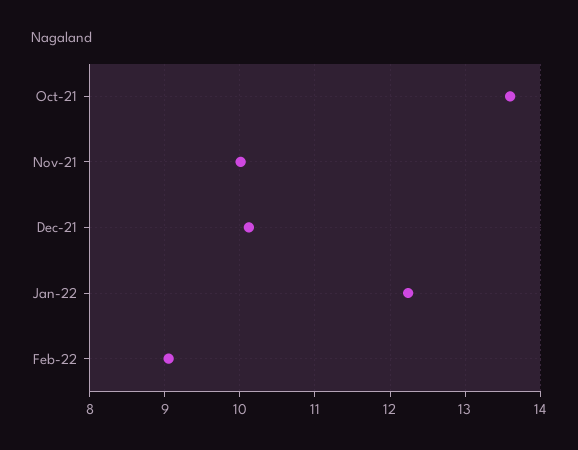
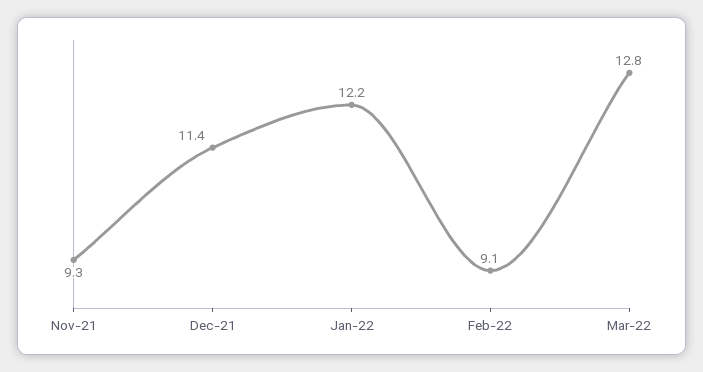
Oct-21: 13.6 -> none
Nov-21: 10 -> 9.3
Dec-21: 10.1 -> 11.4
Mar-22: none -> 12.8

